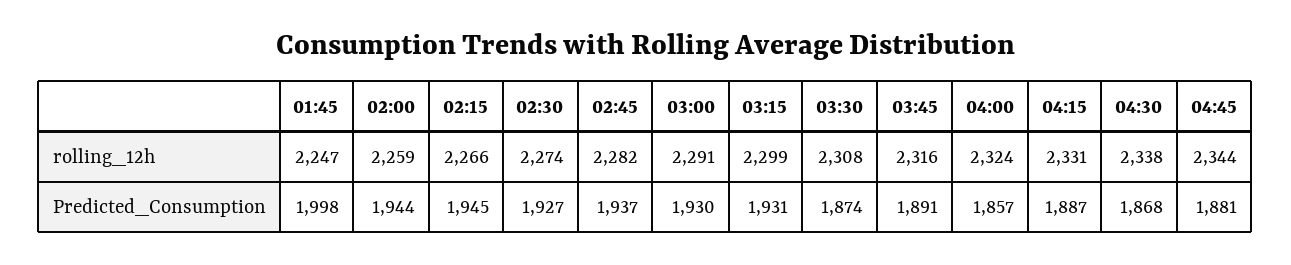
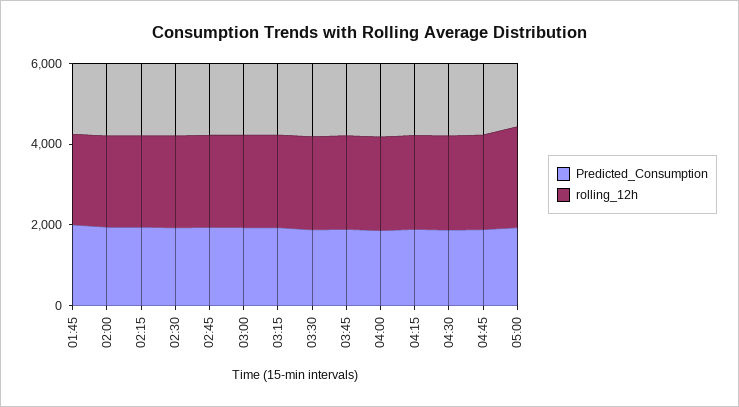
Predicted_Consumption, 05:00: none -> 2000
rolling_12h, 05:00: none -> 2500

